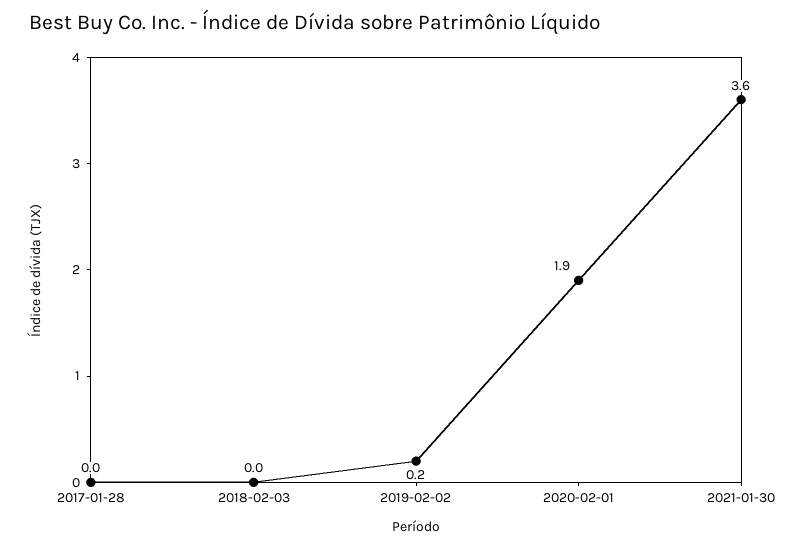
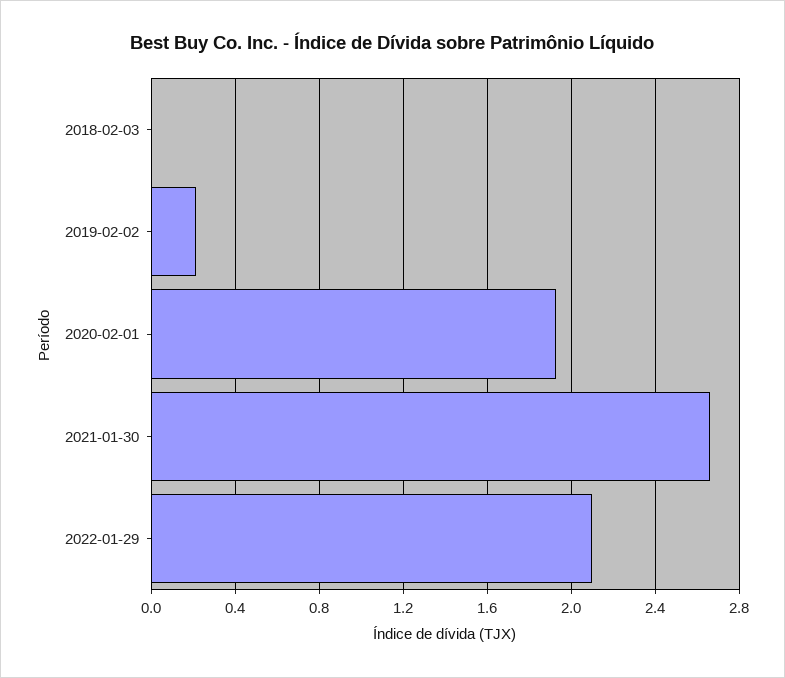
2017-01-28: 0 -> none
2021-01-30: 3.6 -> 2.65
2022-01-29: none -> 2.1

